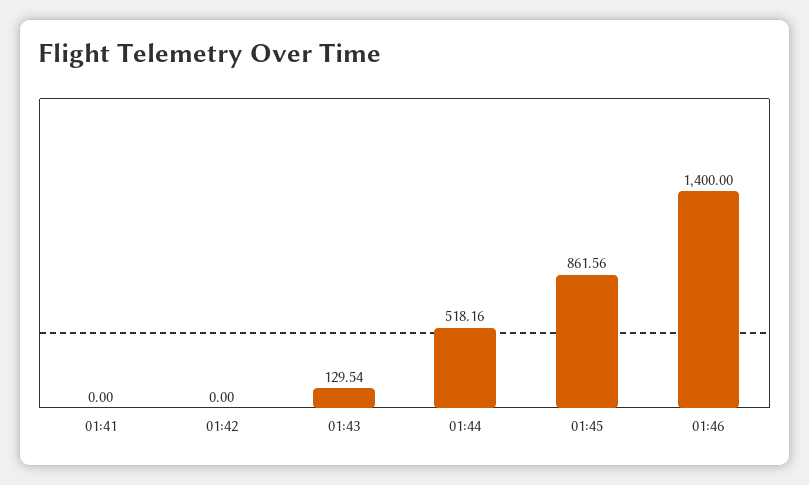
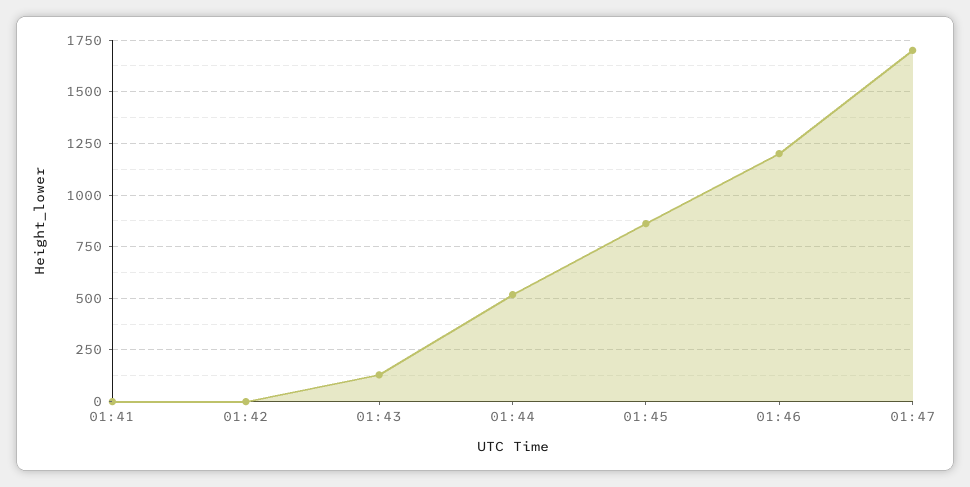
01:46: 1400 -> 1200
01:47: none -> 1700

